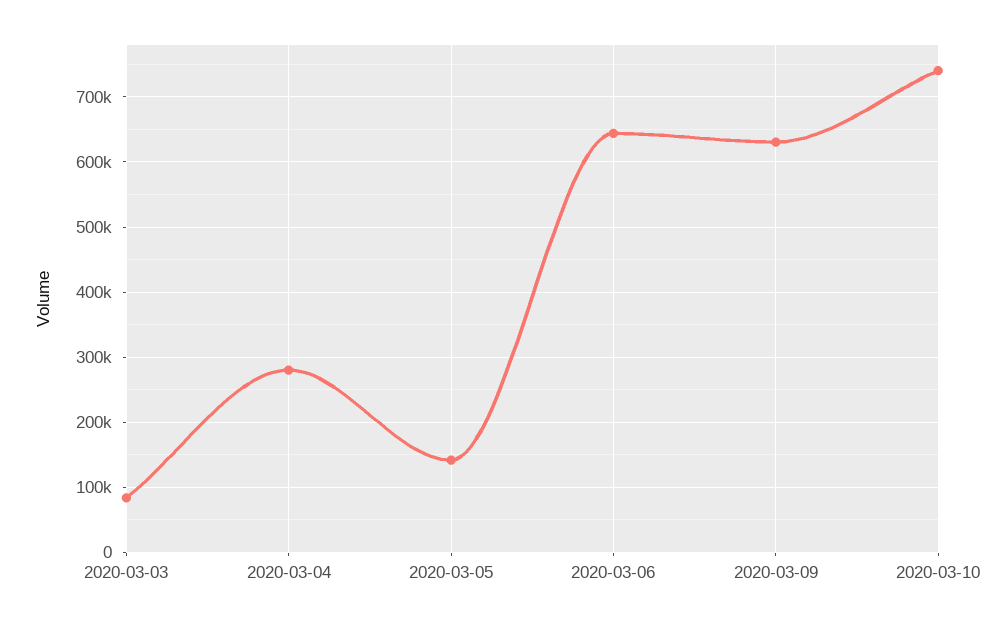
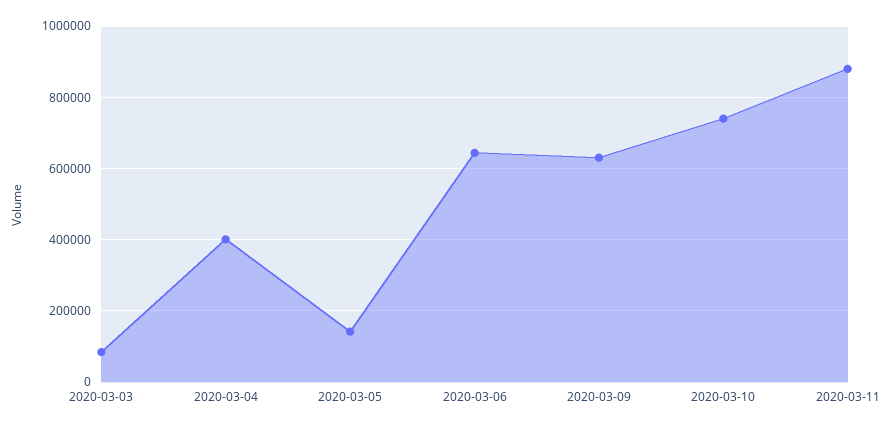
2020-03-04: 280000 -> 400000
2020-03-11: none -> 880000

